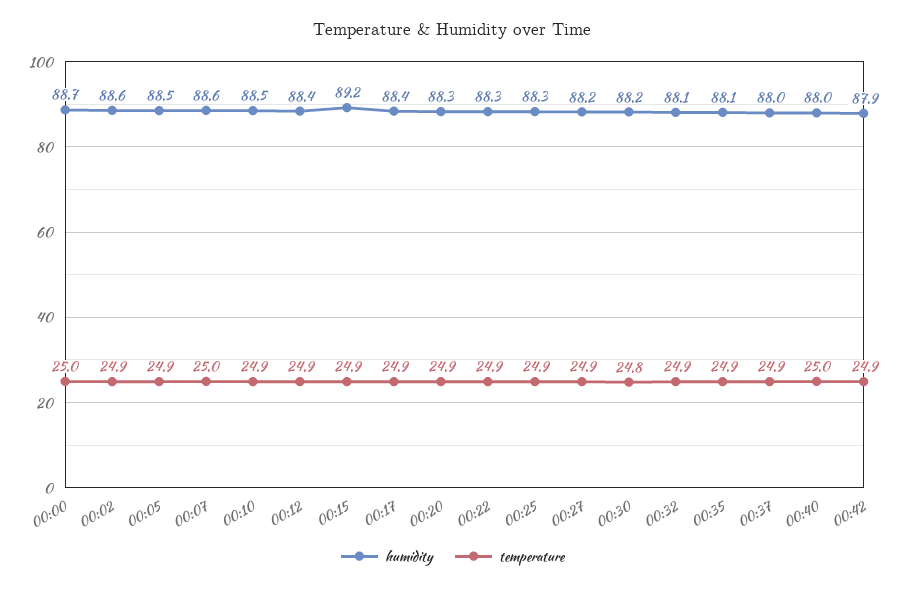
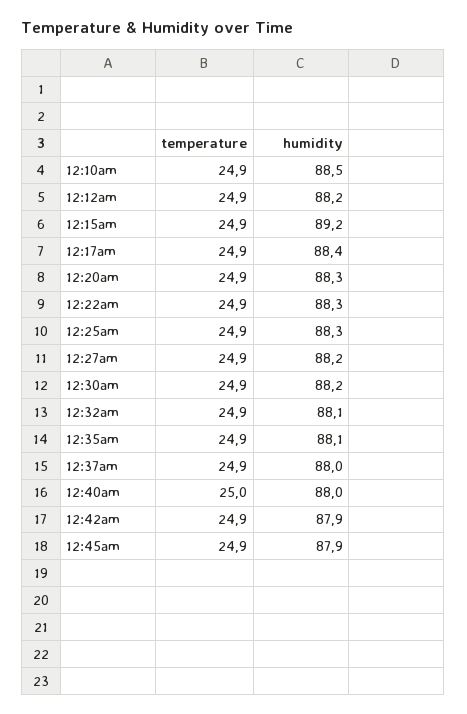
humidity, 00:00: 88.7 -> none
temperature, 00:00: 25 -> none
humidity, 00:02: 88.6 -> none
temperature, 00:02: 24.9 -> none
humidity, 00:05: 88.5 -> none
temperature, 00:05: 24.9 -> none
humidity, 00:07: 88.6 -> none
temperature, 00:07: 25 -> none
humidity, 00:12: 88.4 -> 88.2
temperature, 00:30: 24.8 -> 24.9
temperature, 12:45am: none -> 24.9
humidity, 12:45am: none -> 87.9

